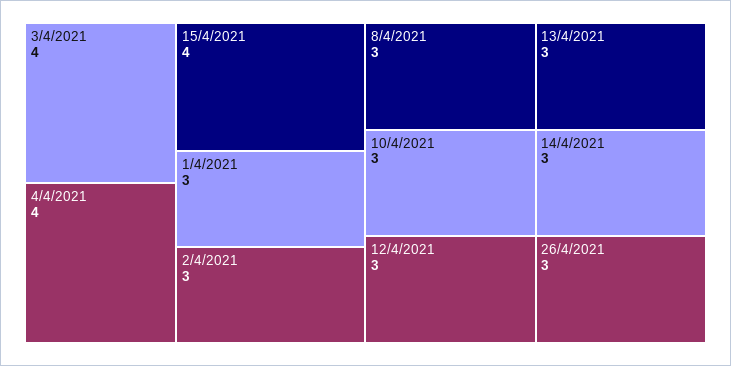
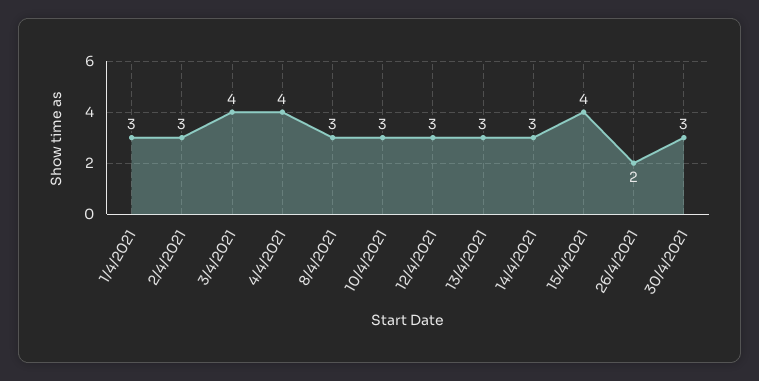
26/4/2021: 3 -> 2
30/4/2021: none -> 3

